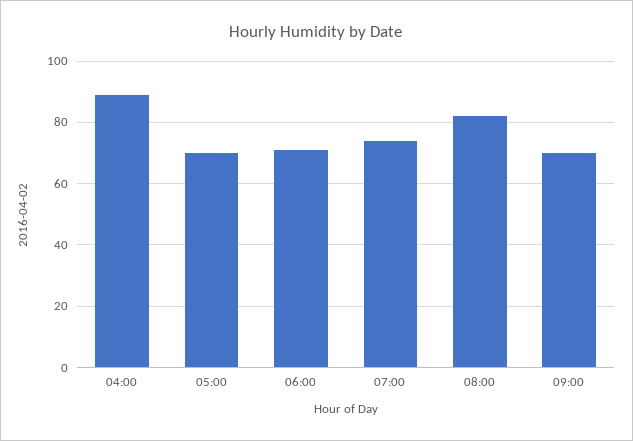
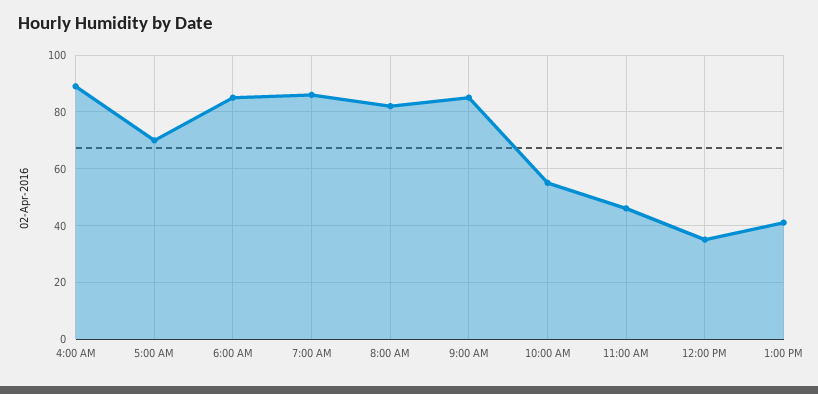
06:00: 70 -> 85
07:00: 75 -> 85
09:00: 70 -> 85
10:00 AM: none -> 55
11:00 AM: none -> 45
12:00 PM: none -> 35
1:00 PM: none -> 40

